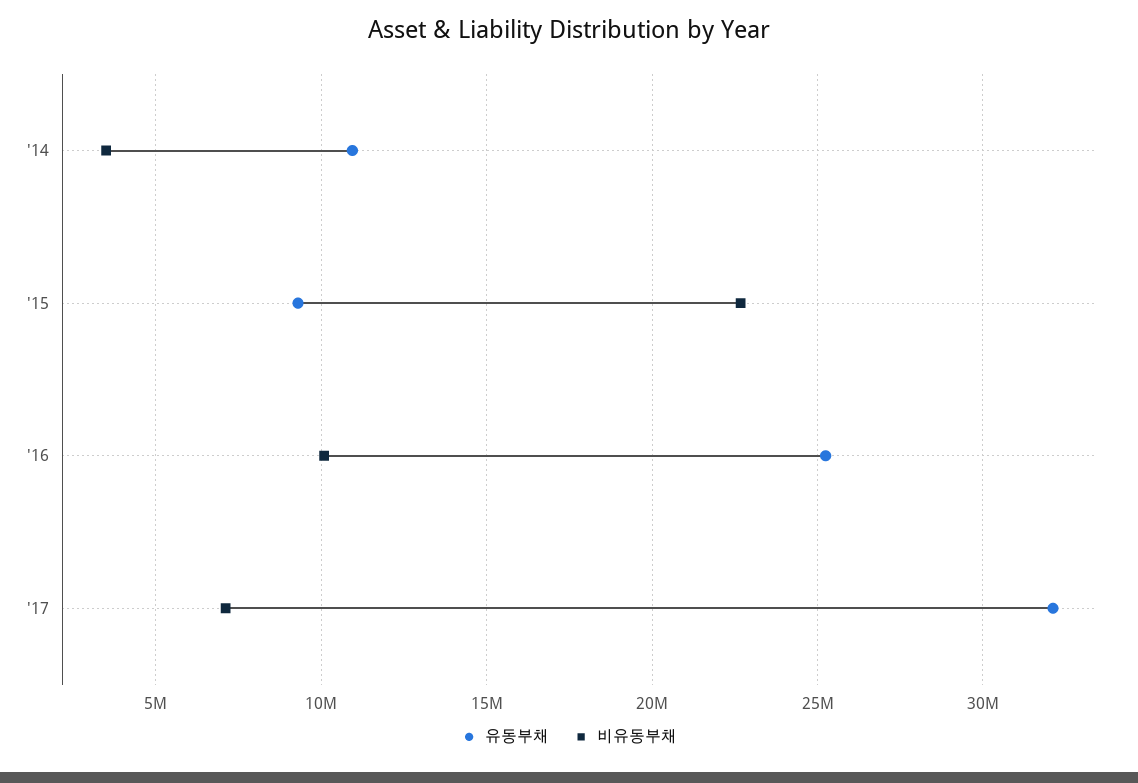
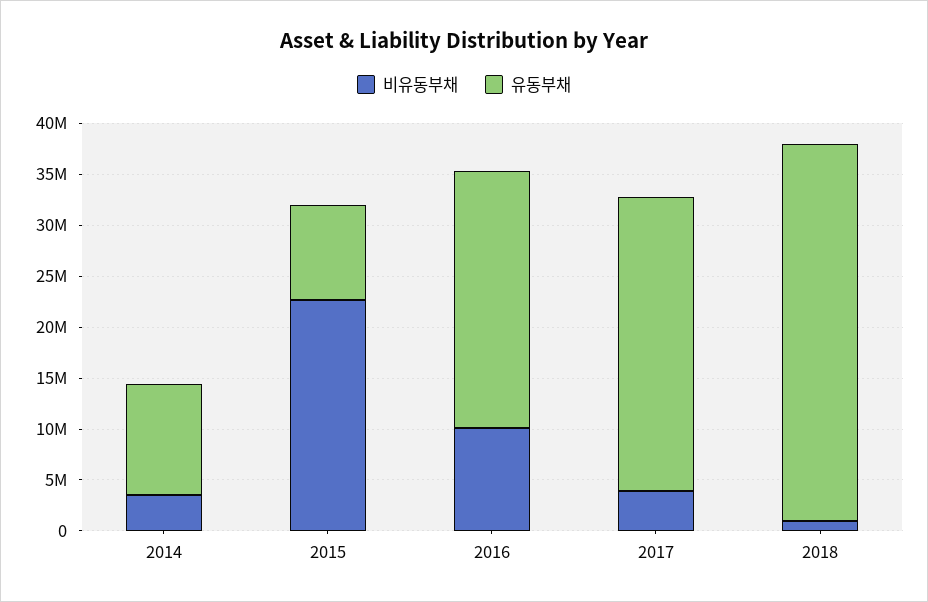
유동부채, '17: 32000000 -> 29000000
비유동부채, '17: 7000000 -> 4000000
비유동부채, 2018: none -> 1000000
유동부채, 2018: none -> 37000000

